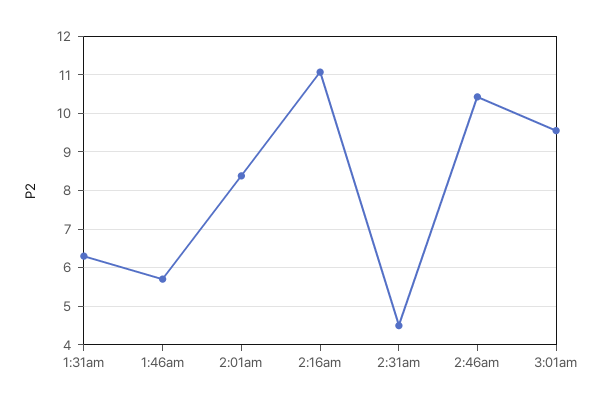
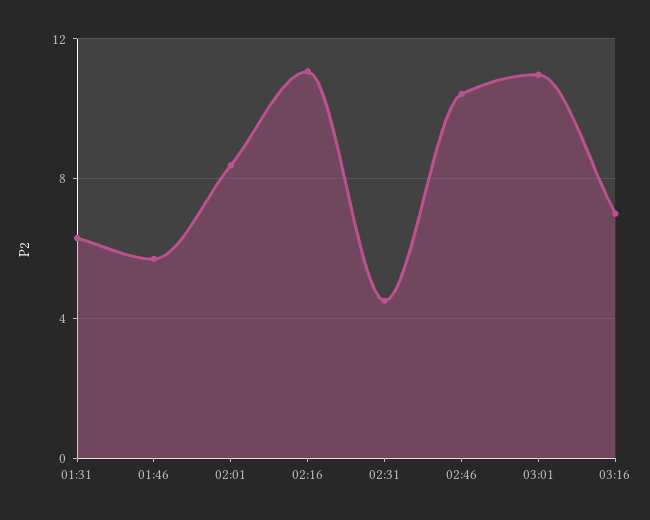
3:01am: 9.6 -> 11
03:16: none -> 7

